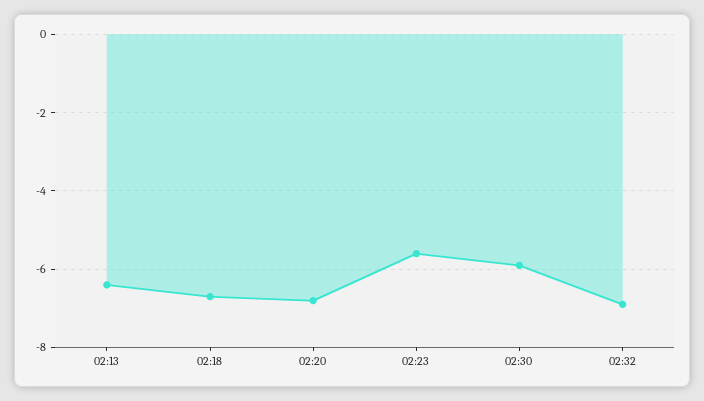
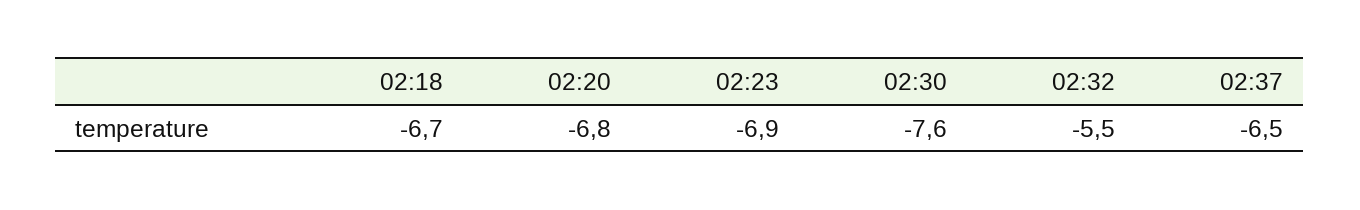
02:13: -6.5 -> none
02:23: -5.5 -> -6.9
02:30: -6 -> -7.6
02:32: -7 -> -5.5
02:37: none -> -6.5

